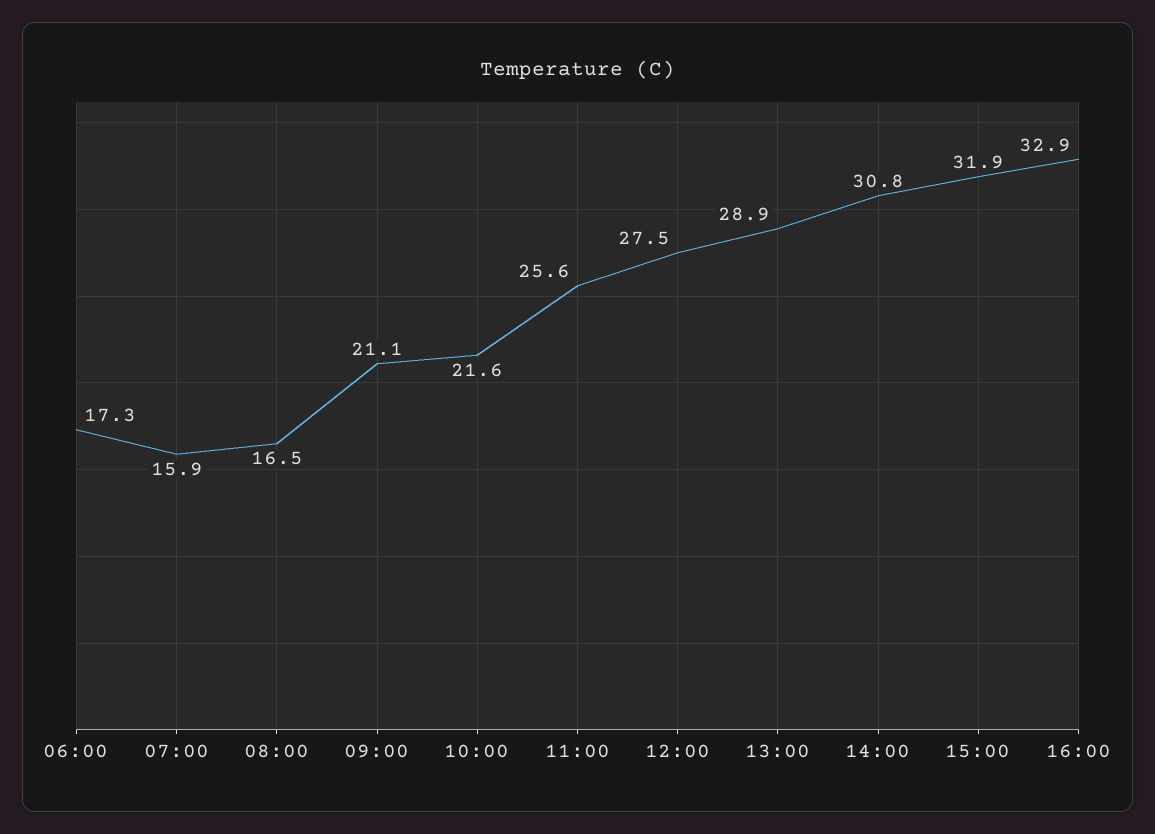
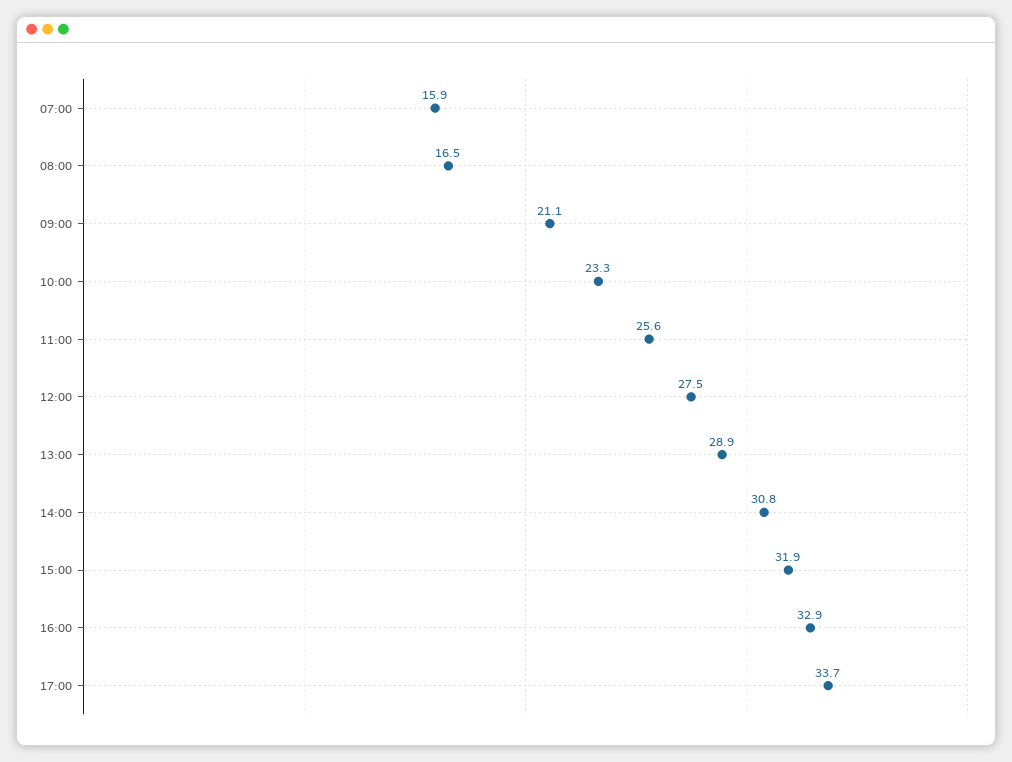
06:00: 17.3 -> none
10:00: 21.6 -> 23.3
17:00: none -> 33.7

